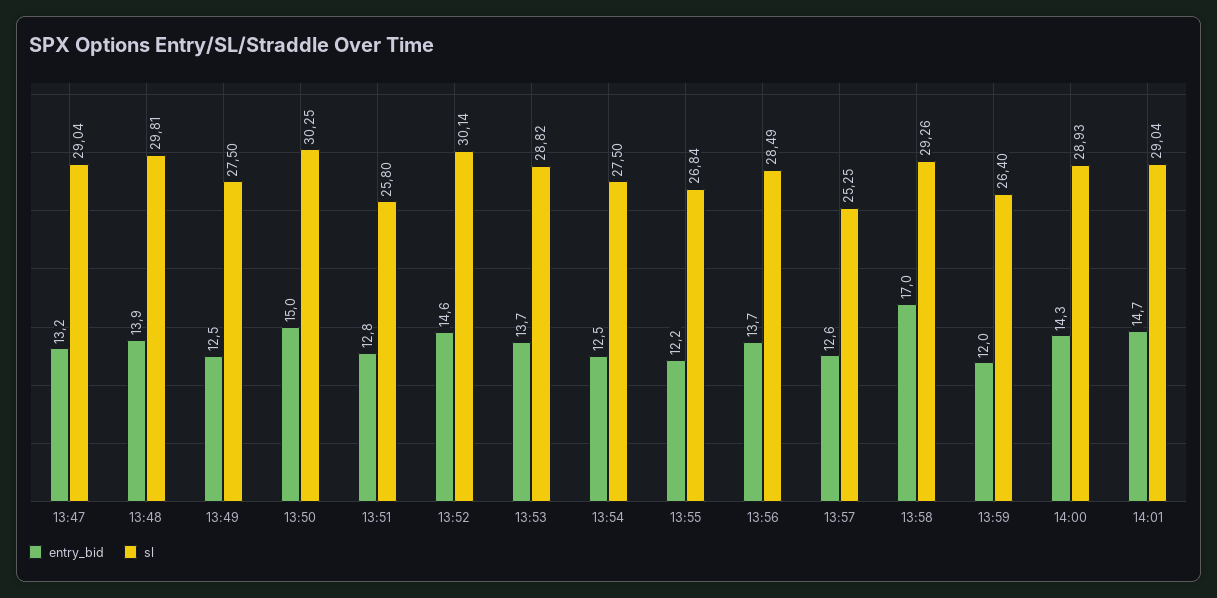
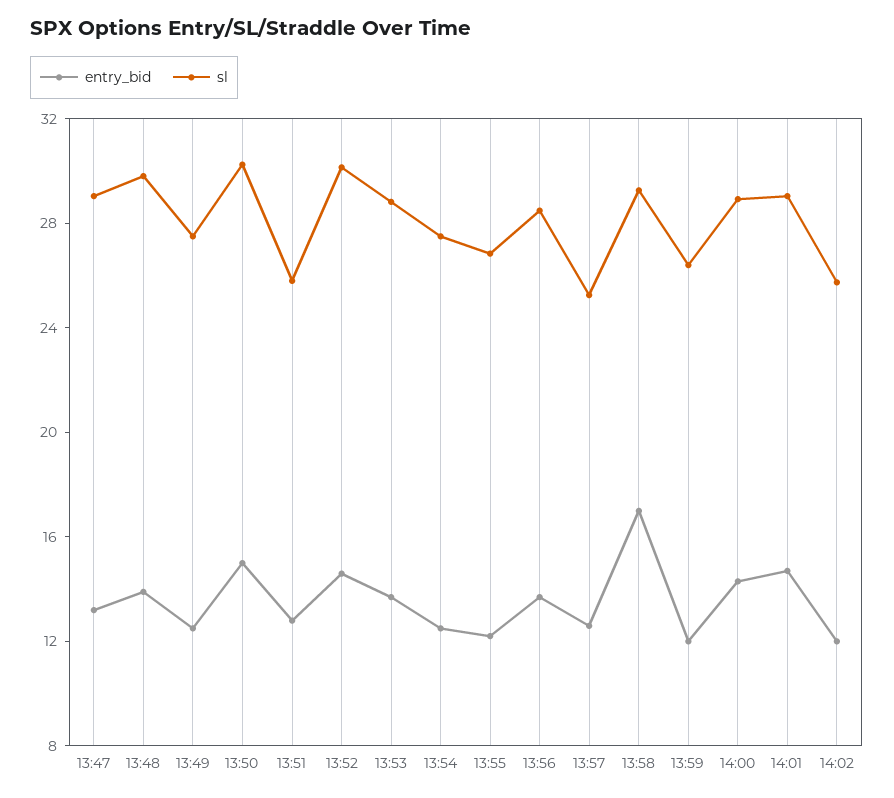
entry_bid, 14:02: none -> 12
sl, 14:02: none -> 26

